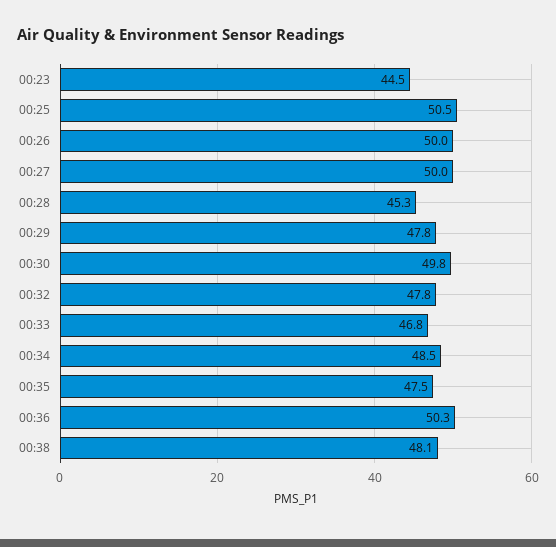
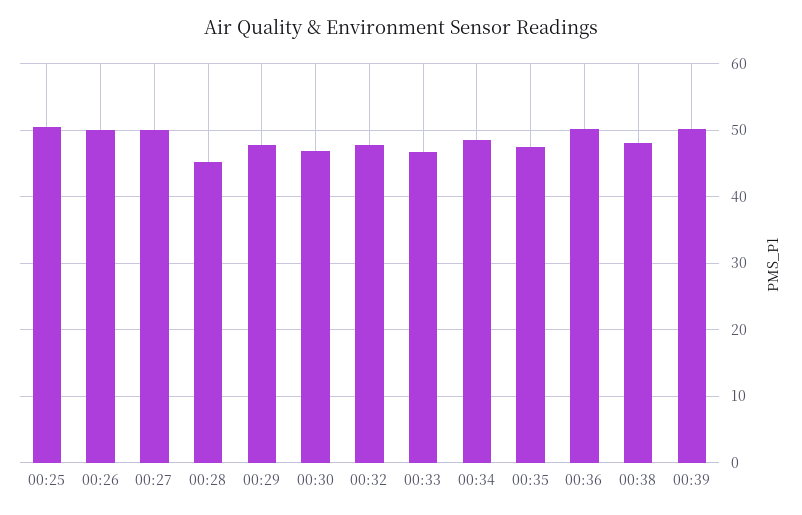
00:23: 44.5 -> none
00:30: 49.8 -> 47
00:39: none -> 50

